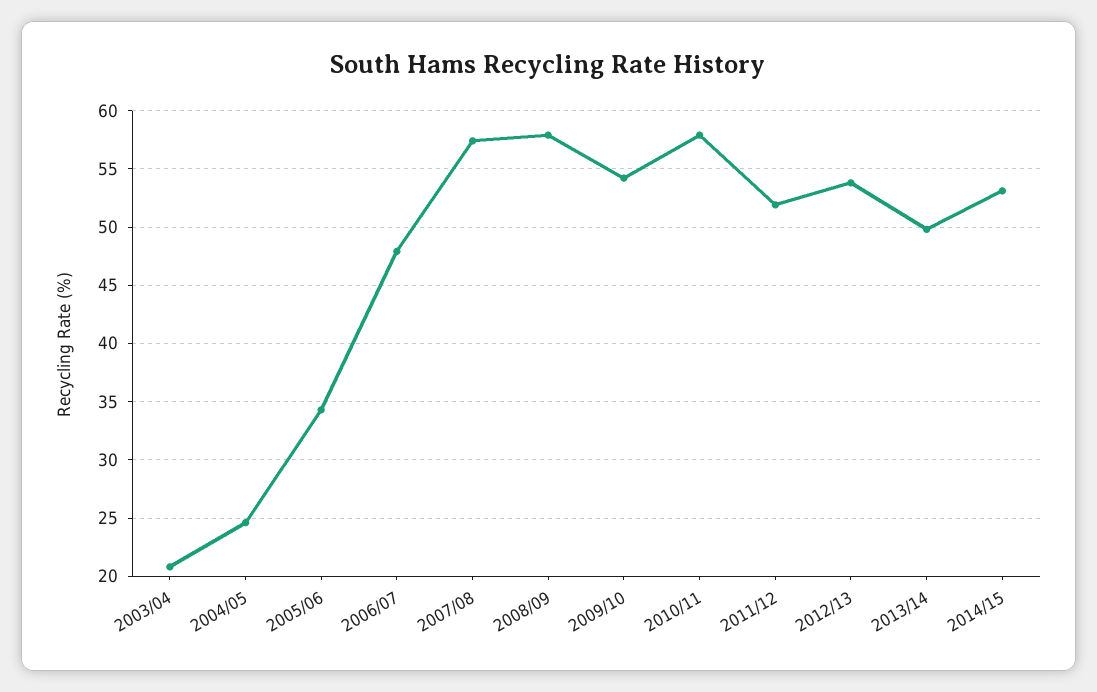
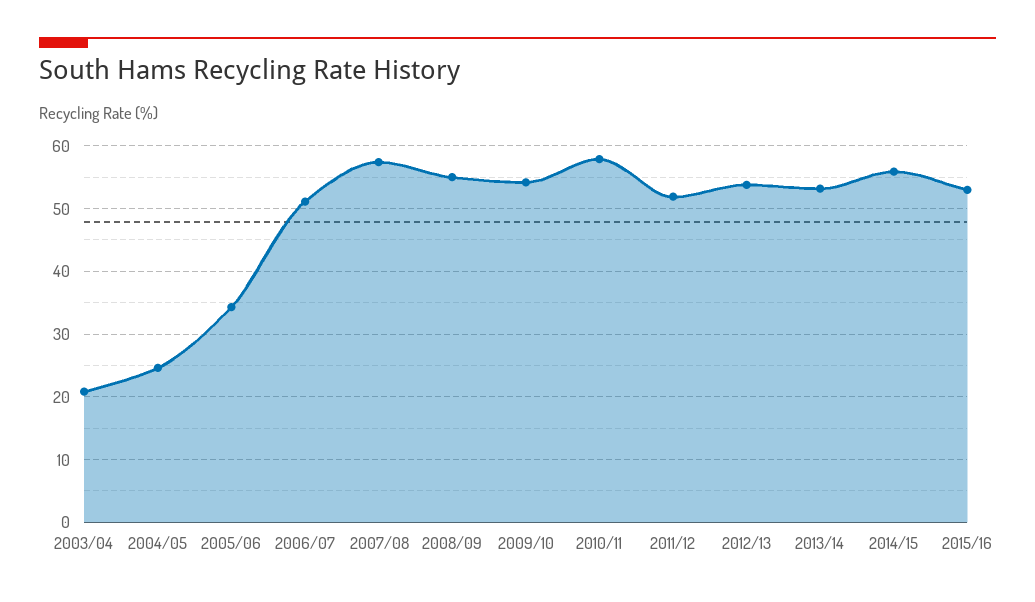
2006/07: 48 -> 51
2008/09: 58 -> 55
2013/14: 50 -> 53
2014/15: 53 -> 56
2015/16: none -> 53

